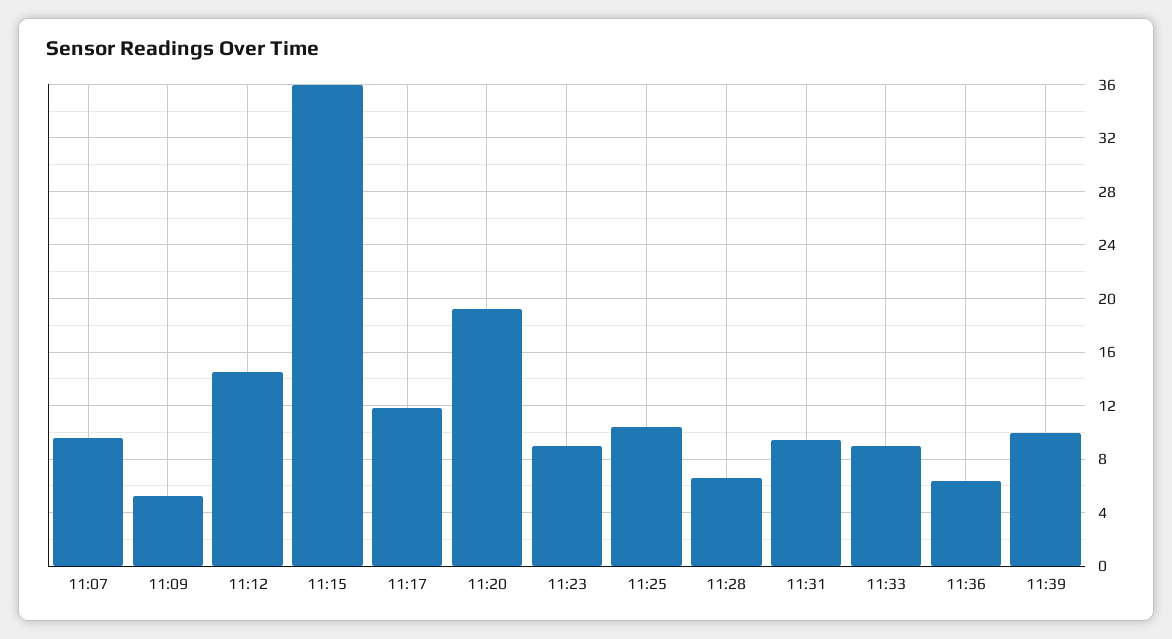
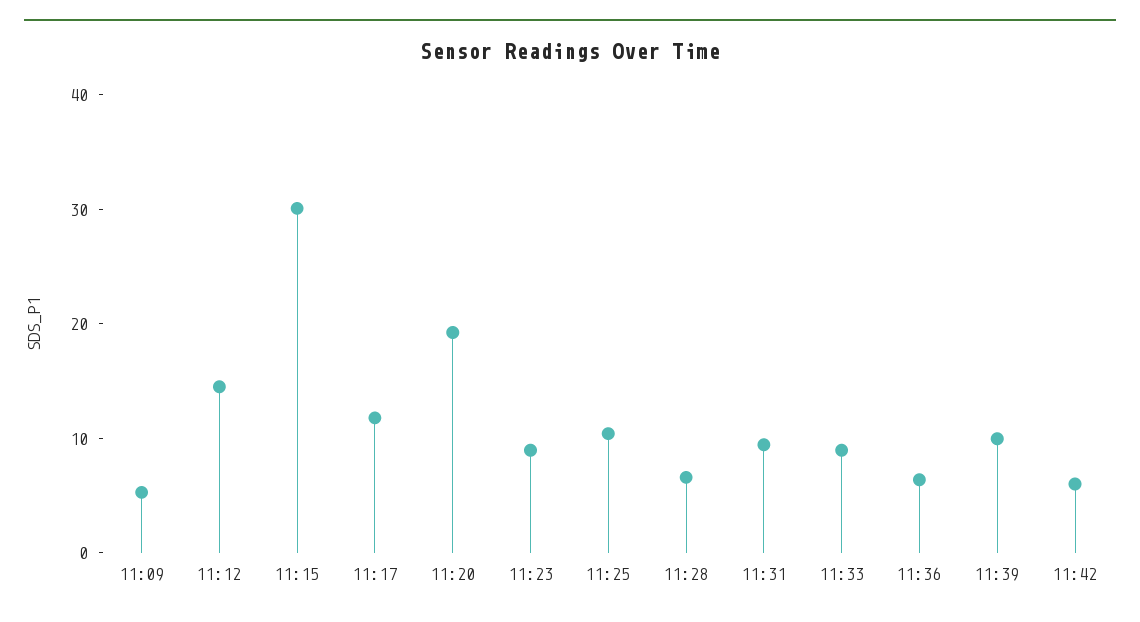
11:07: 9.5 -> none
11:15: 36 -> 30
11:42: none -> 6

